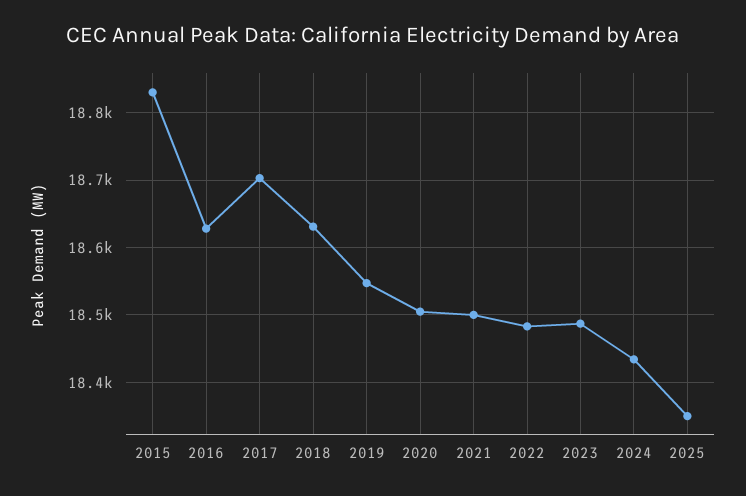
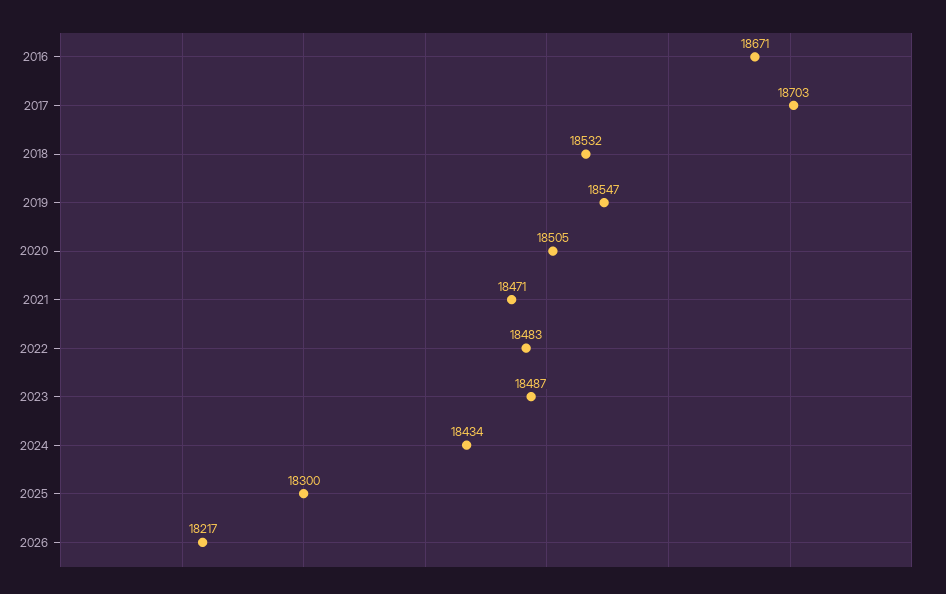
2015: 18830 -> none
2016: 18630 -> 18671
2018: 18630 -> 18532
2021: 18500 -> 18471
2025: 18350 -> 18300
2026: none -> 18217

